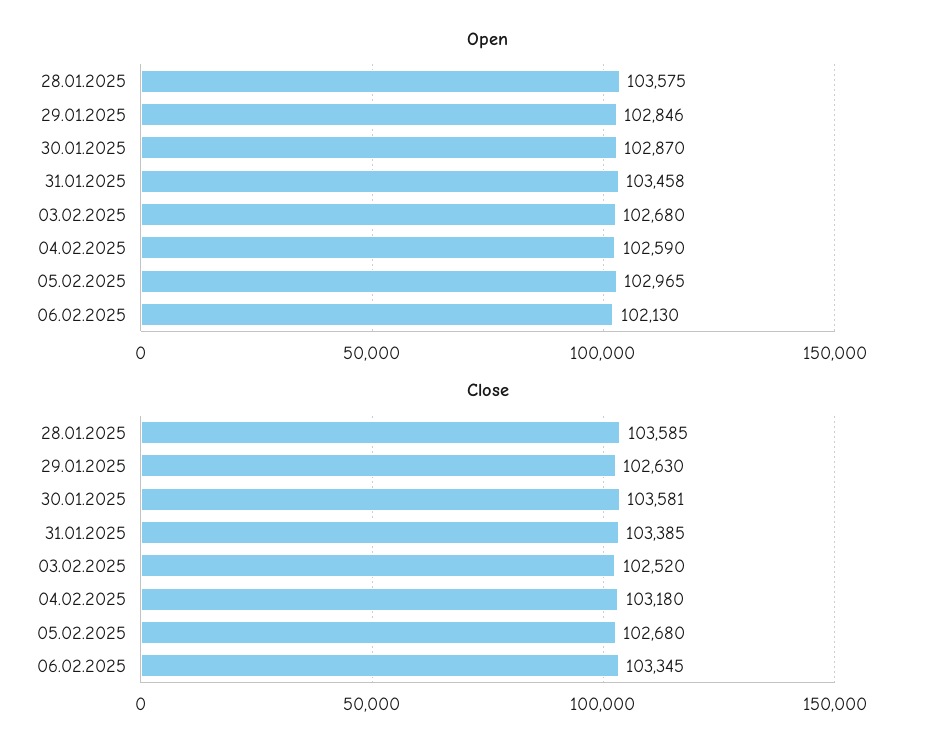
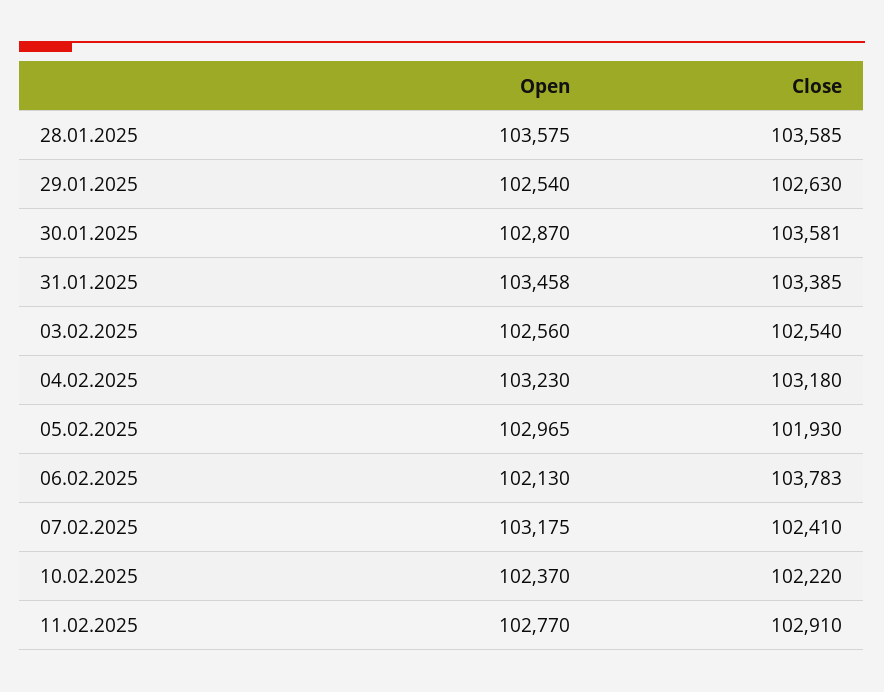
Open, 29.01.2025: 102846 -> 102540
Open, 03.02.2025: 102680 -> 102560
Open, 04.02.2025: 102590 -> 103230
Close, 03.02.2025: 102520 -> 102540
Close, 05.02.2025: 102680 -> 101930
Close, 06.02.2025: 103345 -> 103783
Open, 07.02.2025: none -> 103175
Close, 07.02.2025: none -> 102410
Open, 10.02.2025: none -> 102370
Close, 10.02.2025: none -> 102220
Open, 11.02.2025: none -> 102770
Close, 11.02.2025: none -> 102910

